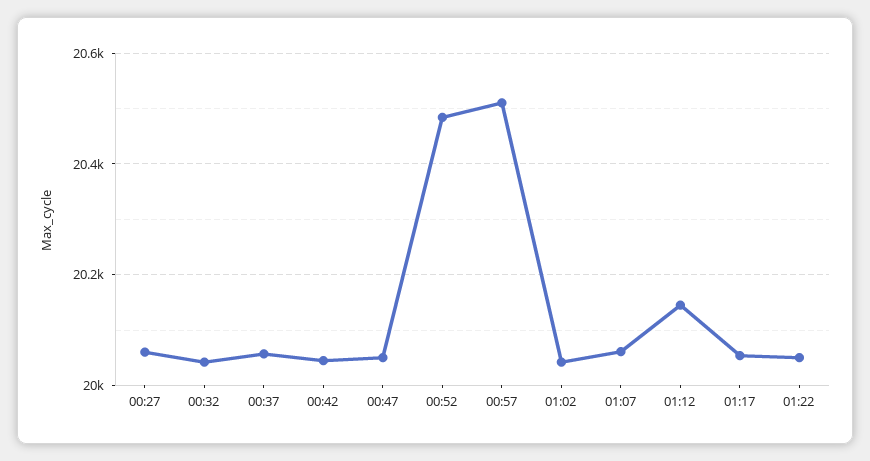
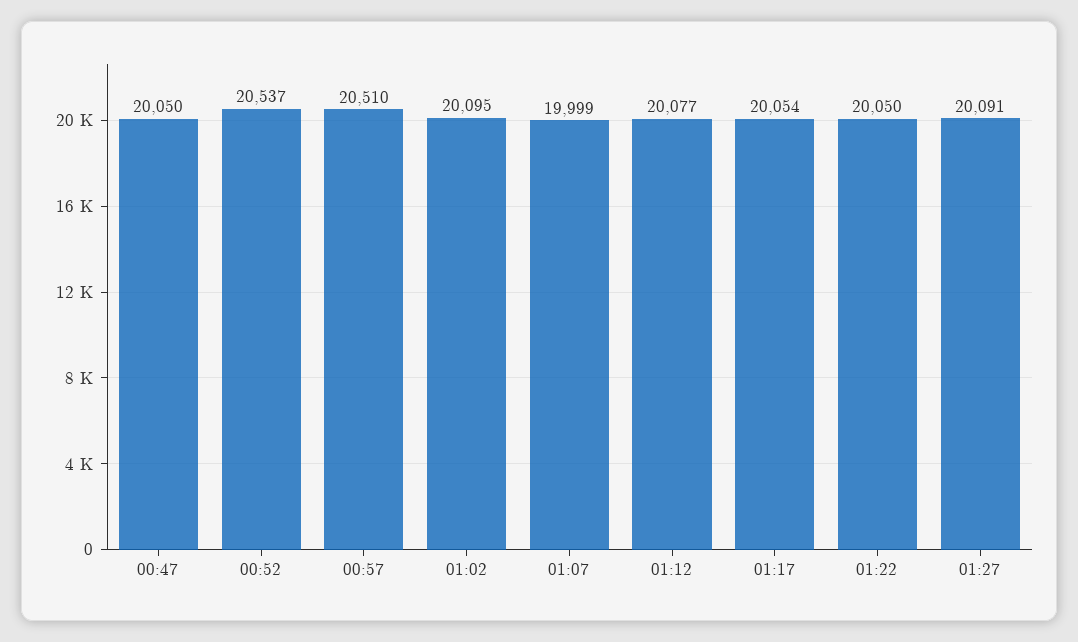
00:27: 20060 -> none
00:32: 20040 -> none
00:37: 20060 -> none
00:42: 20040 -> none
00:52: 20480 -> 20537
01:02: 20040 -> 20095
01:07: 20060 -> 19999
01:12: 20140 -> 20077
01:27: none -> 20091

